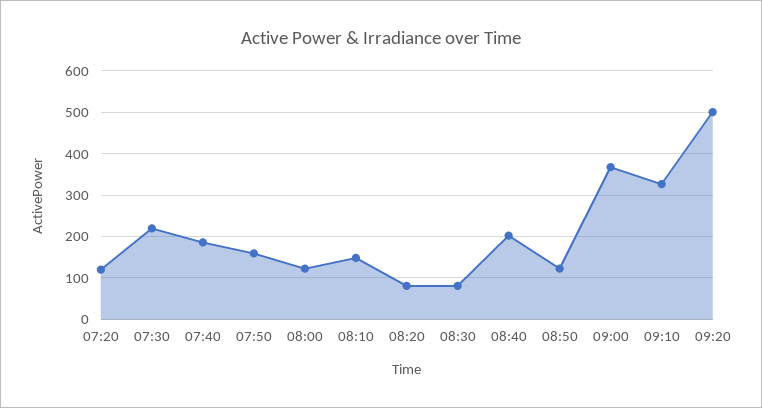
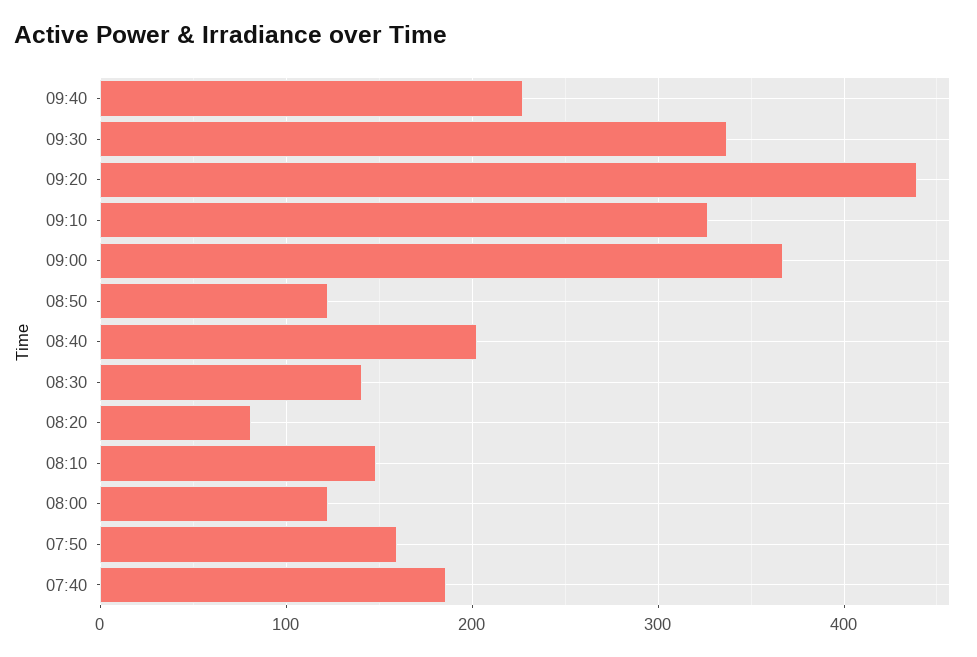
07:20: 120 -> none
07:30: 220 -> none
08:30: 80 -> 140
09:20: 500 -> 440
09:40: none -> 230
09:30: none -> 340

